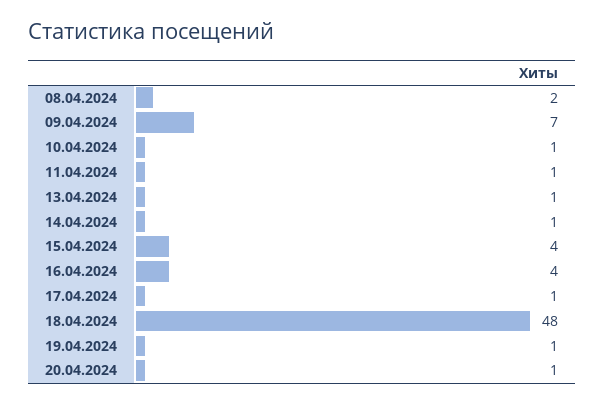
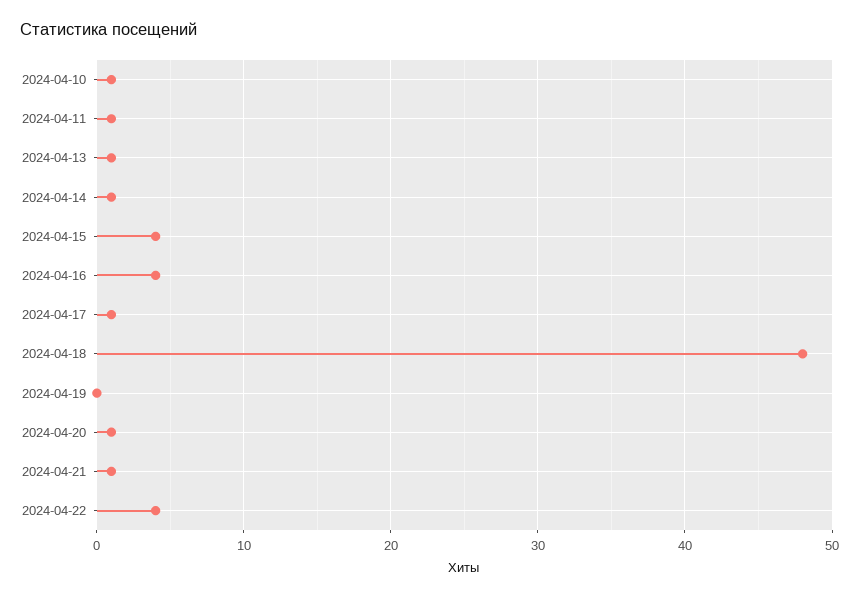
08.04.2024: 2 -> none
09.04.2024: 7 -> none
19.04.2024: 1 -> 0
2024-04-21: none -> 1
2024-04-22: none -> 4

